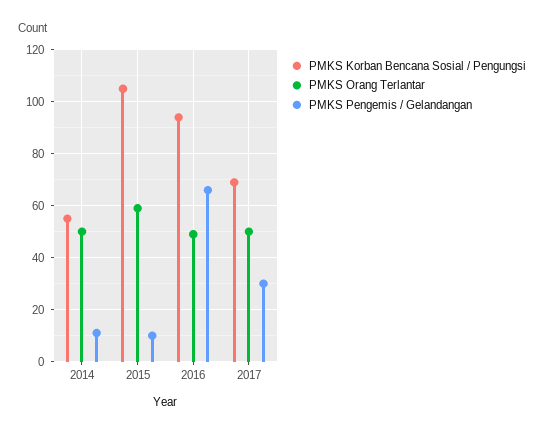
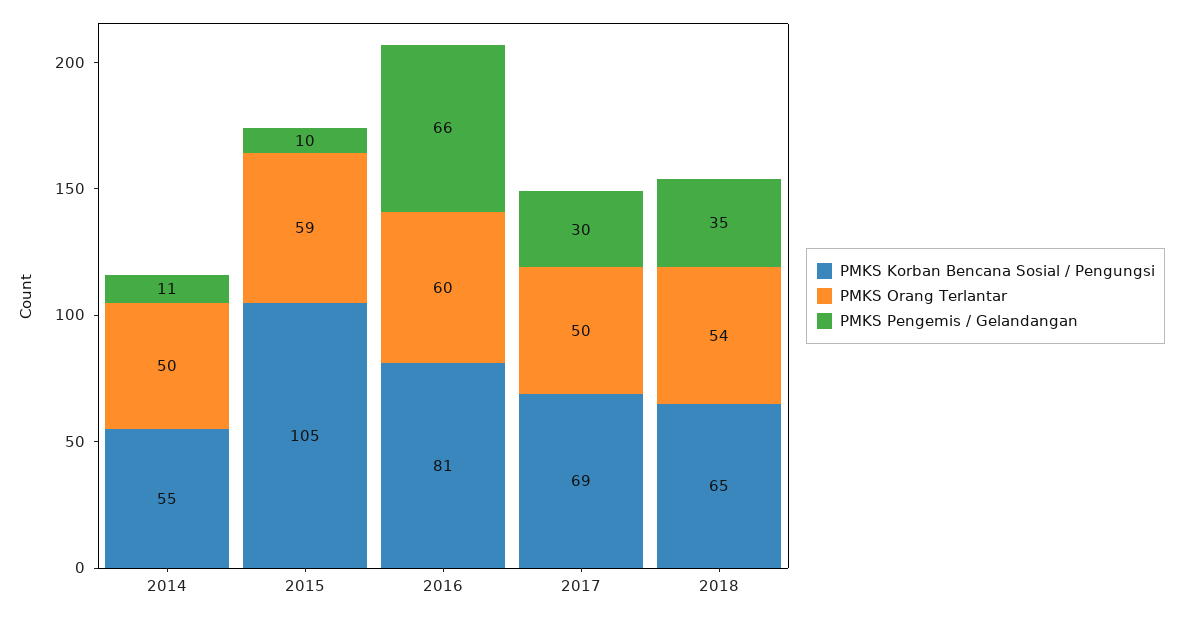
PMKS Korban Bencana Sosial / Pengungsi, 2016: 95 -> 81
PMKS Orang Terlantar, 2016: 50 -> 60
PMKS Korban Bencana Sosial / Pengungsi, 2018: none -> 65
PMKS Orang Terlantar, 2018: none -> 54
PMKS Pengemis / Gelandangan, 2018: none -> 35

